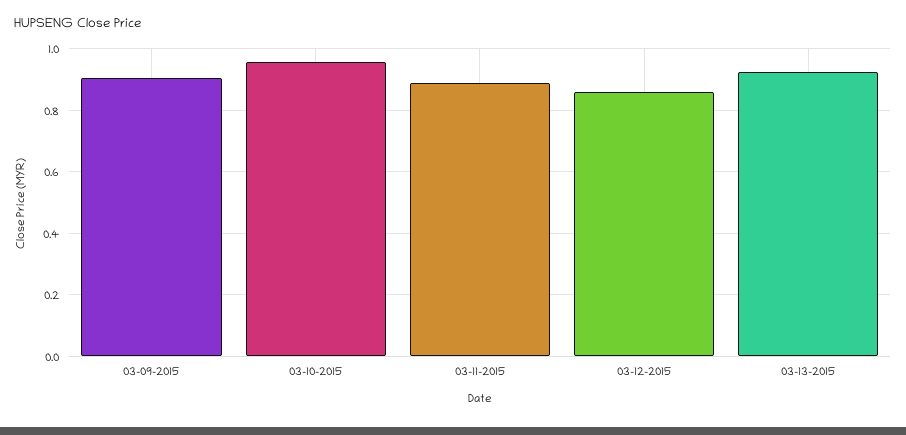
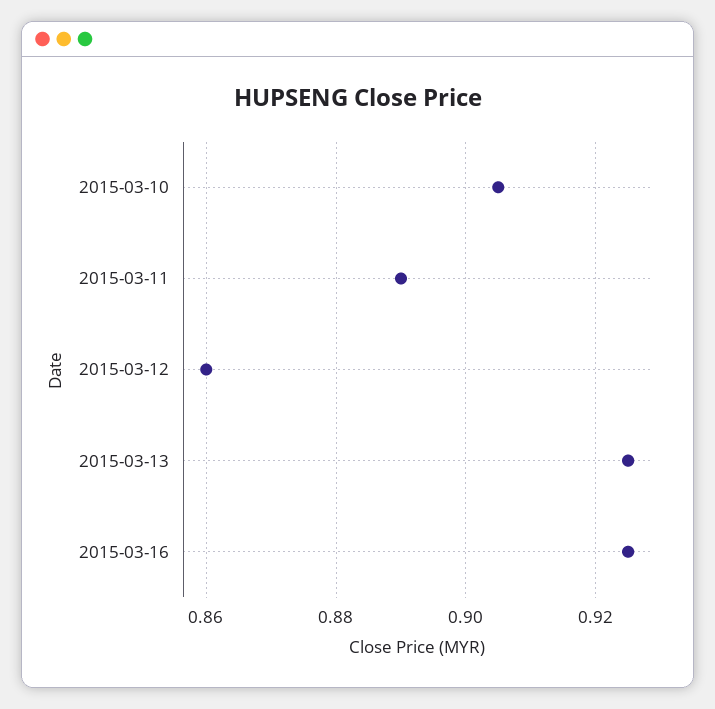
03-09-2015: 0.9 -> none
03-10-2015: 0.96 -> 0.905
2015-03-16: none -> 0.925

